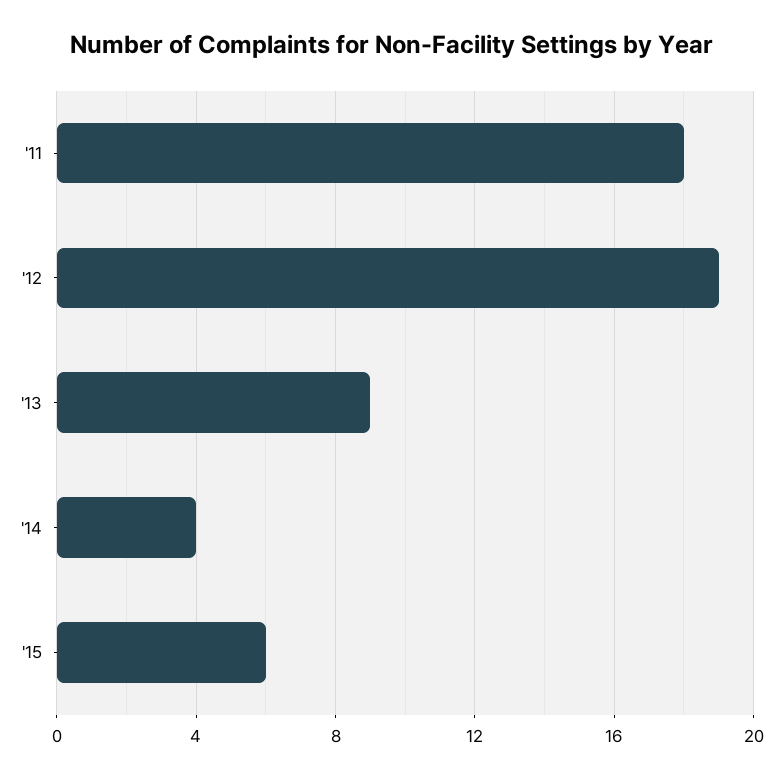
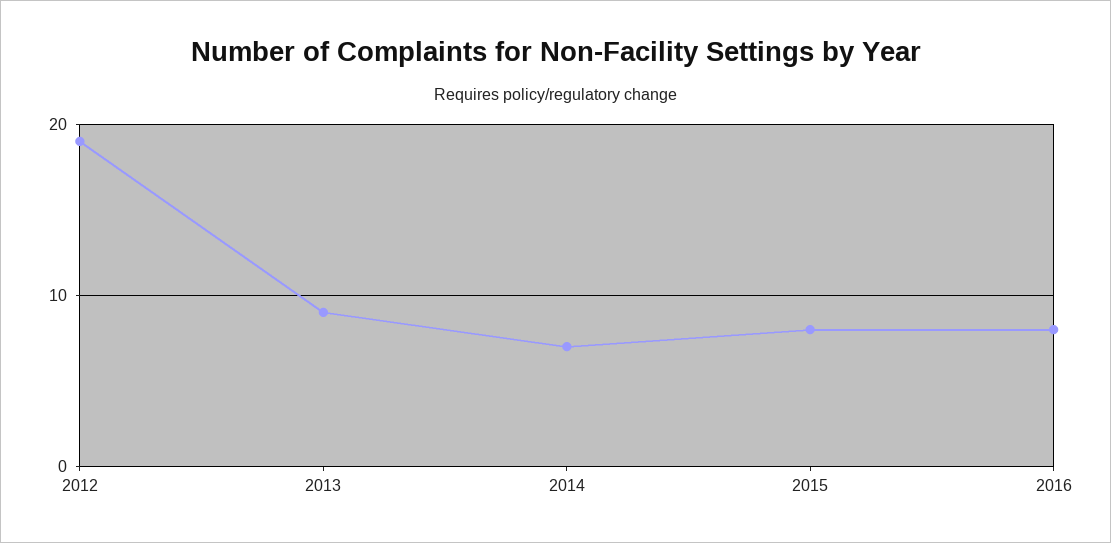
'11: 18 -> none
'14: 4 -> 7
'15: 6 -> 8
2016: none -> 8

